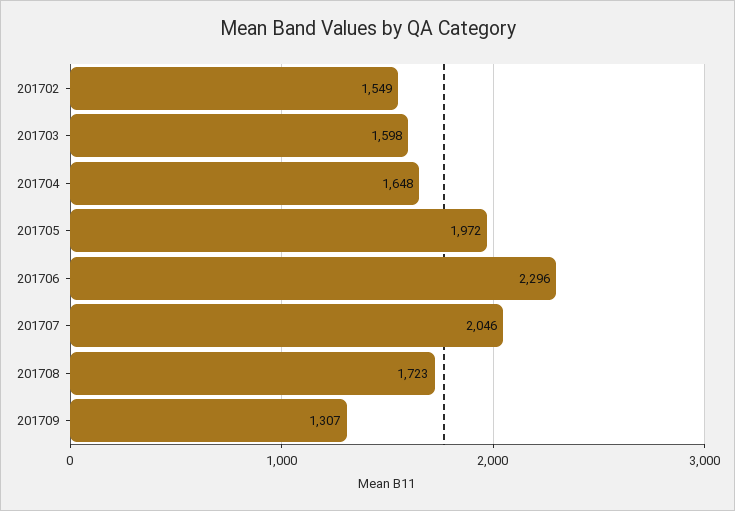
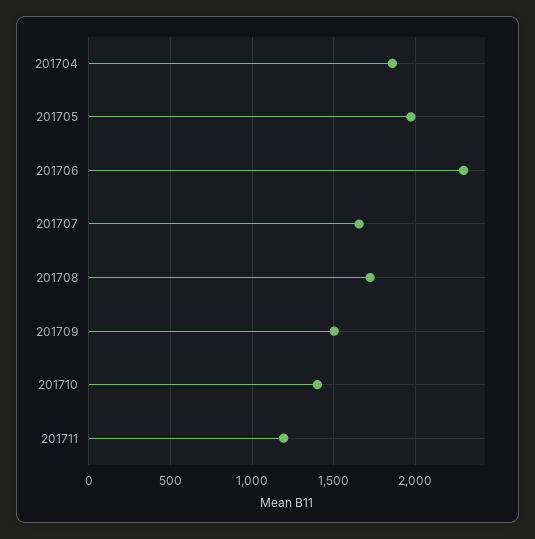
201702: 1549 -> none
201703: 1598 -> none
201704: 1648 -> 1850
201707: 2046 -> 1650
201709: 1307 -> 1500
201710: none -> 1400
201711: none -> 1200

